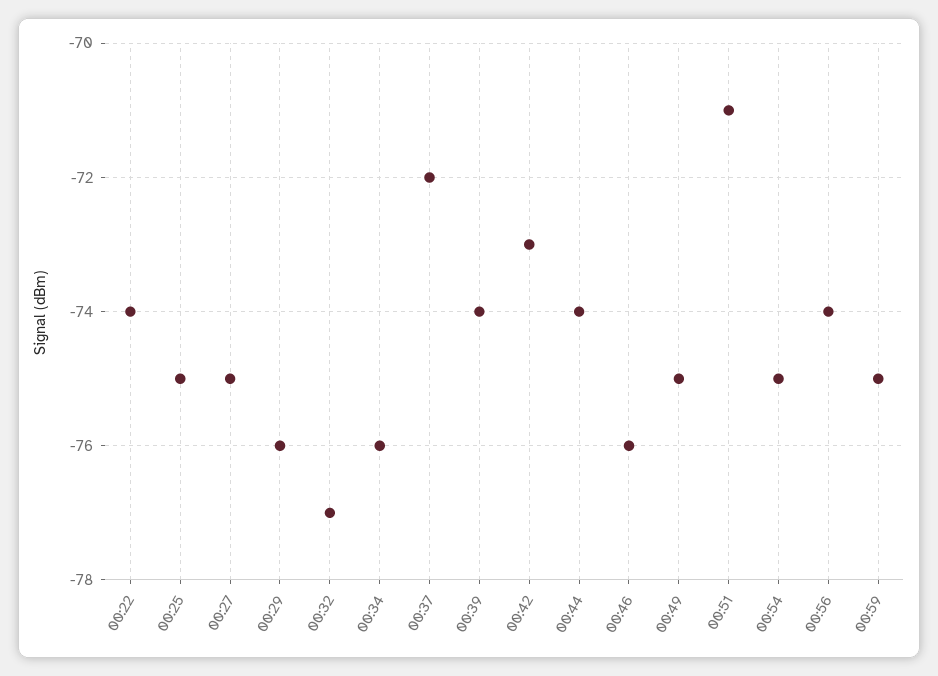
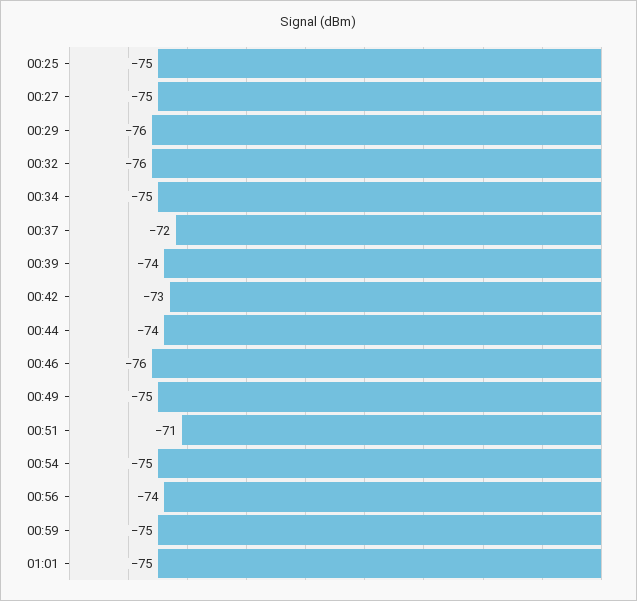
00:22: -74 -> none
00:32: -77 -> -76
00:34: -76 -> -75
01:01: none -> -75

